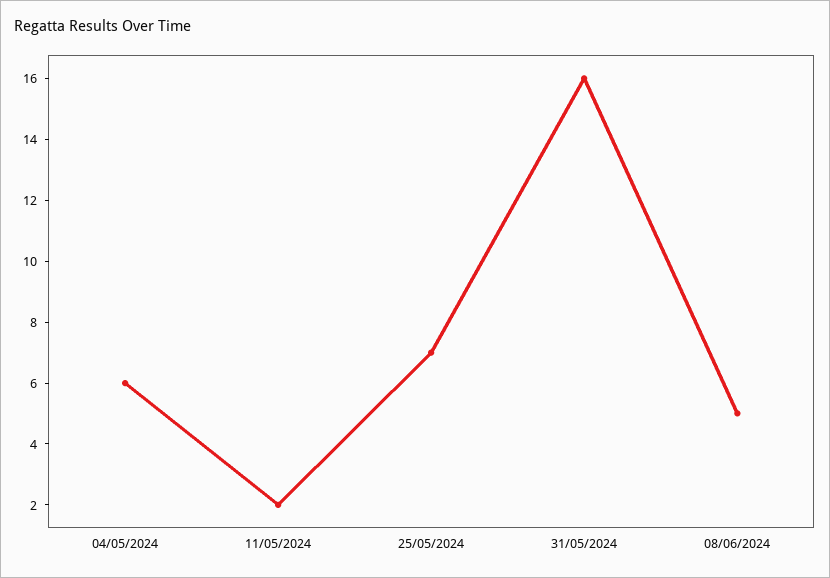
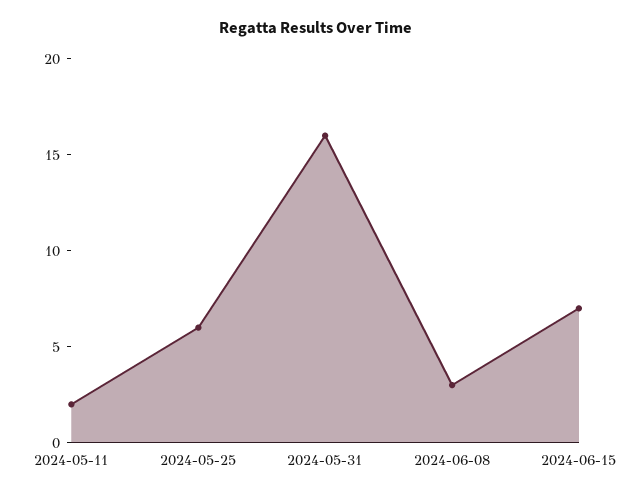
04/05/2024: 6 -> none
25/05/2024: 7 -> 6
08/06/2024: 5 -> 3
2024-06-15: none -> 7

